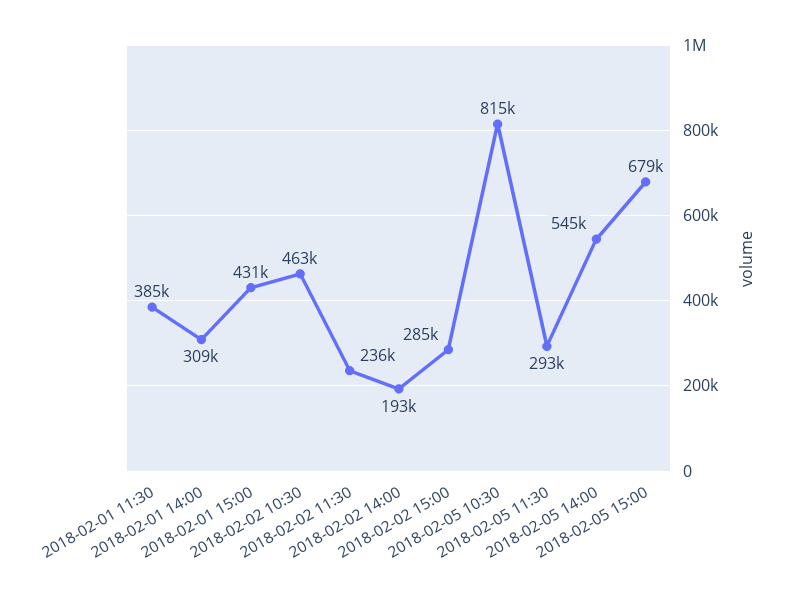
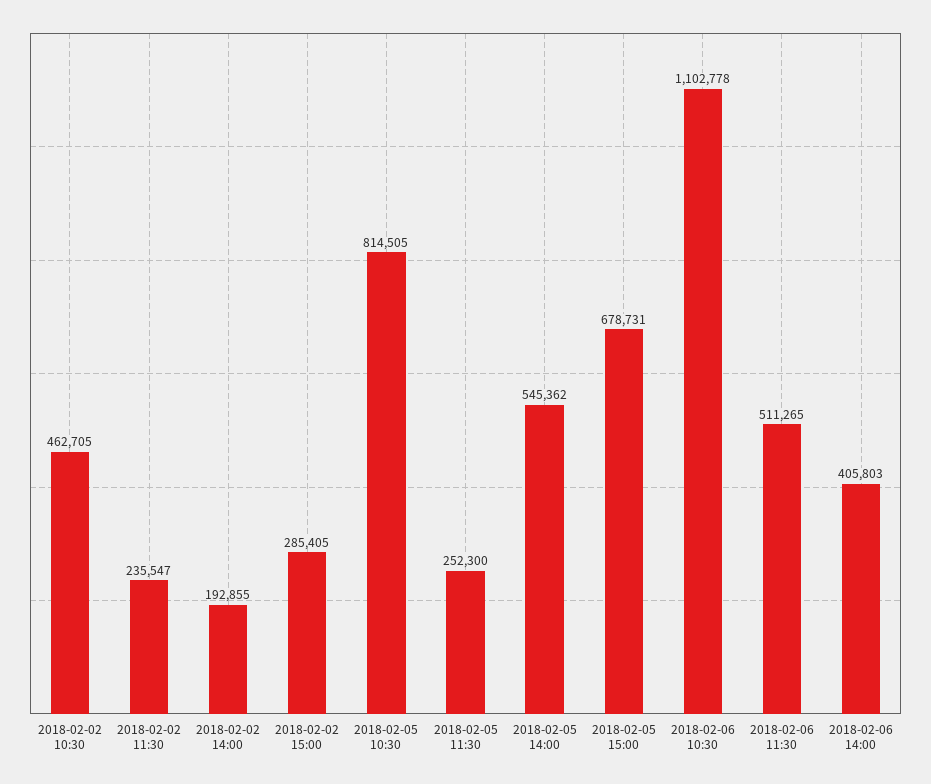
2018-02-01 11:30: 385000 -> none
2018-02-01 14:00: 309000 -> none
2018-02-01 15:00: 431000 -> none
2018-02-05 11:30: 293000 -> 252300
2018-02-06 10:30: none -> 1102778
2018-02-06 11:30: none -> 511265
2018-02-06 14:00: none -> 405803

